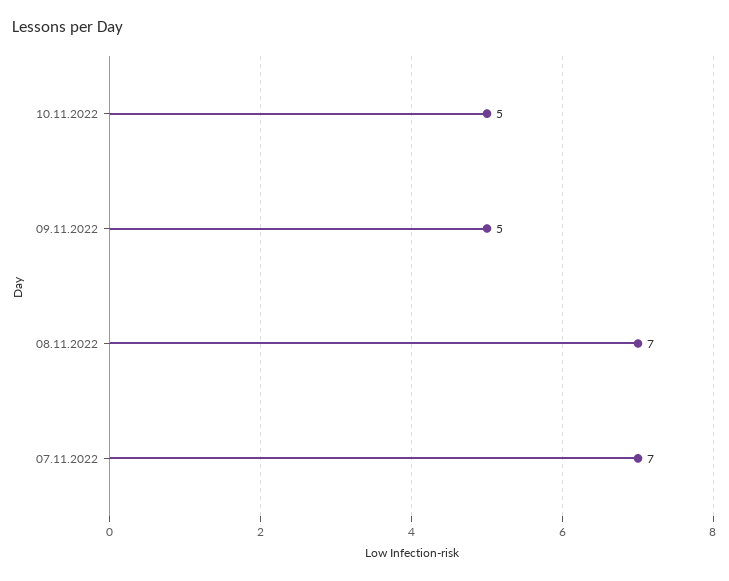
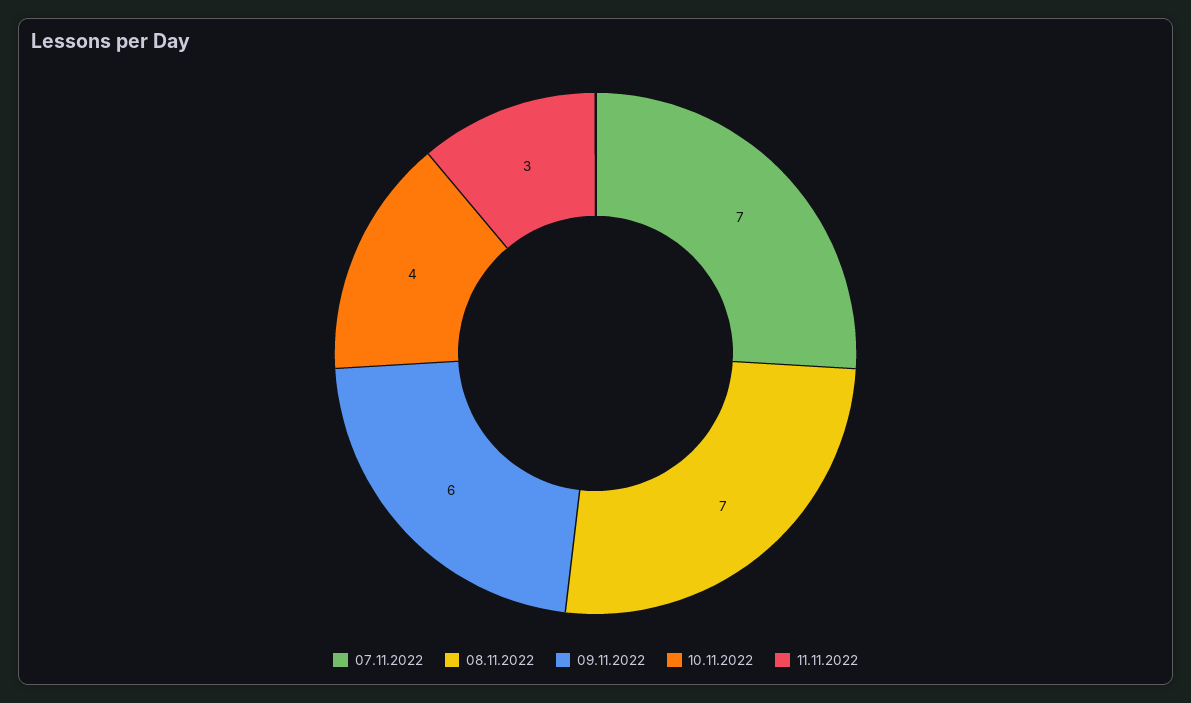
10.11.2022: 5 -> 4
09.11.2022: 5 -> 6
11.11.2022: none -> 3

